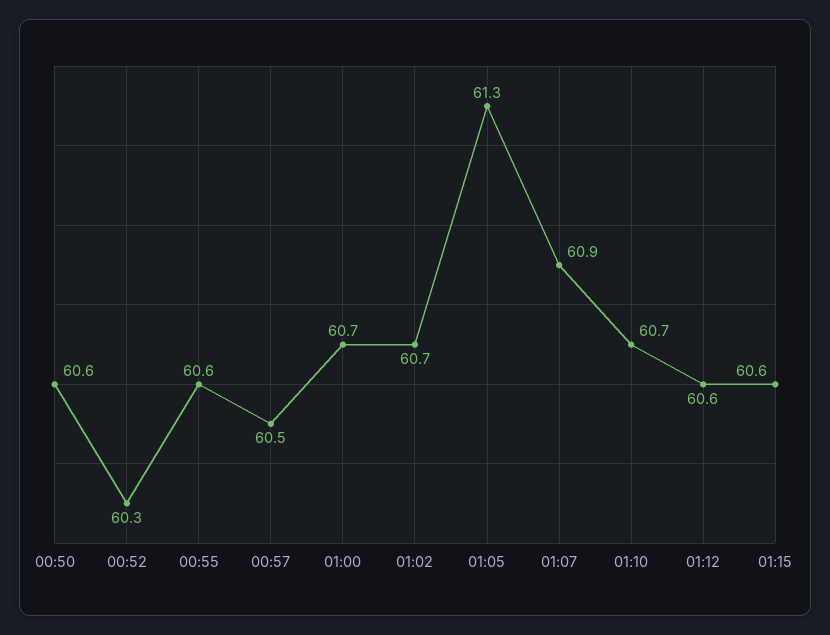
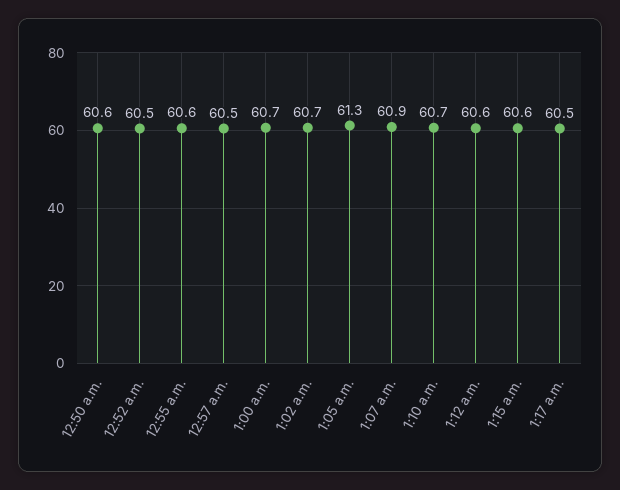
00:52: 60.3 -> 60.5
1:17 a.m.: none -> 60.5

